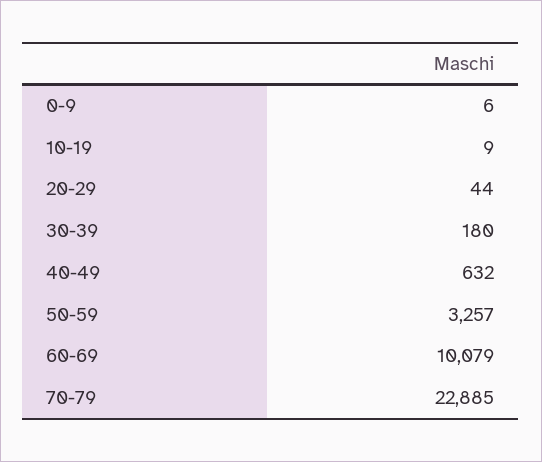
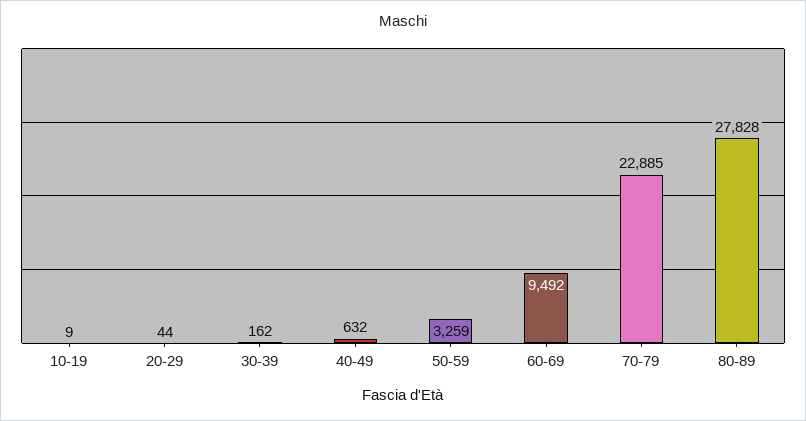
0-9: 6 -> none
30-39: 180 -> 162
50-59: 3257 -> 3259
60-69: 10079 -> 9492
80-89: none -> 27828

